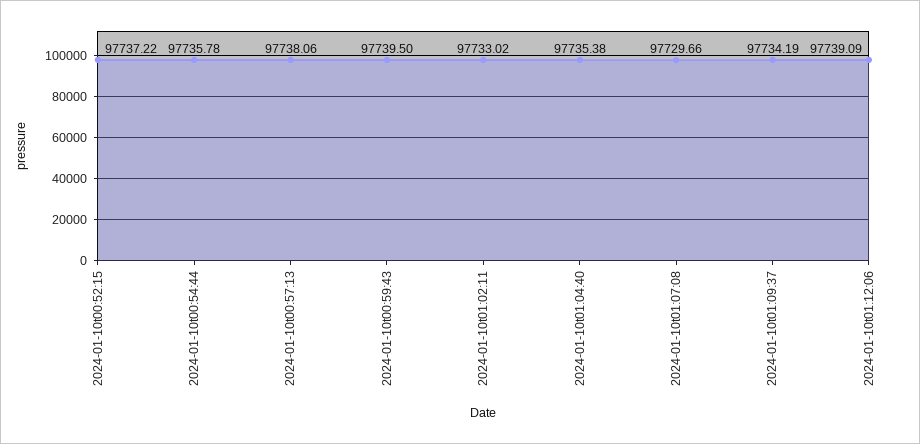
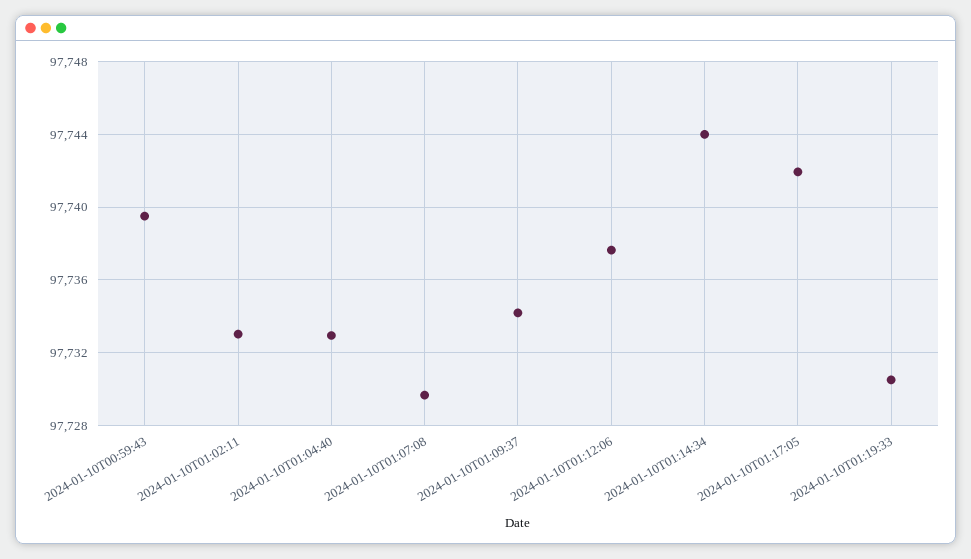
2024-01-10t00:52:15: 97737.22 -> none
2024-01-10t00:54:44: 97735.78 -> none
2024-01-10t00:57:13: 97738.06 -> none
2024-01-10t01:04:40: 97735.38 -> 97733
2024-01-10t01:12:06: 97739.09 -> 97737.5
2024-01-10T01:14:34: none -> 97744
2024-01-10T01:17:05: none -> 97742
2024-01-10T01:19:33: none -> 97730.5

